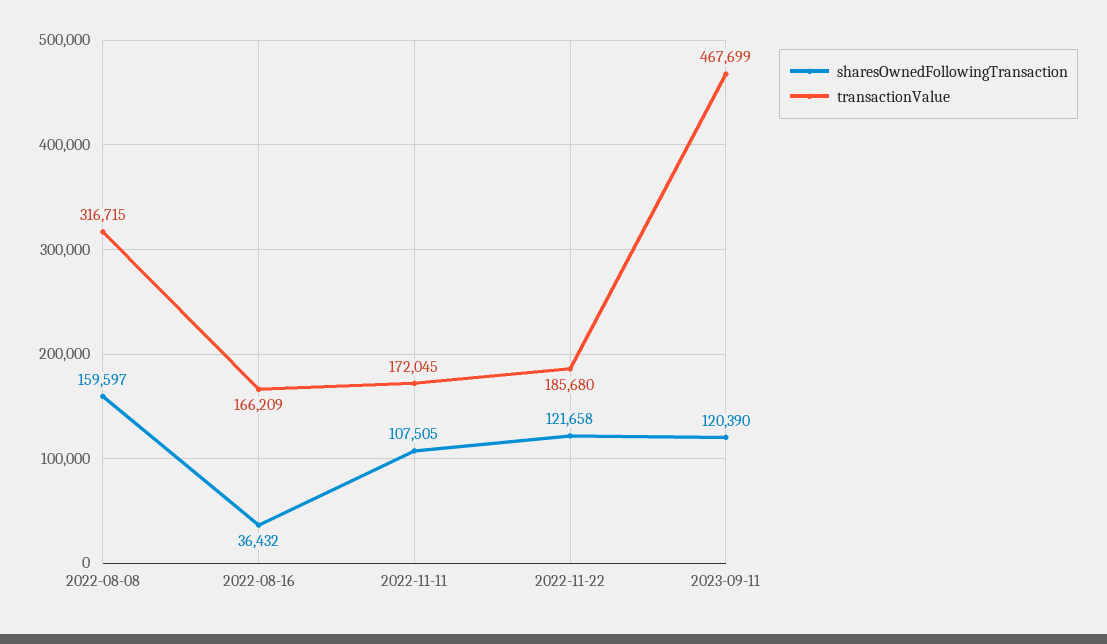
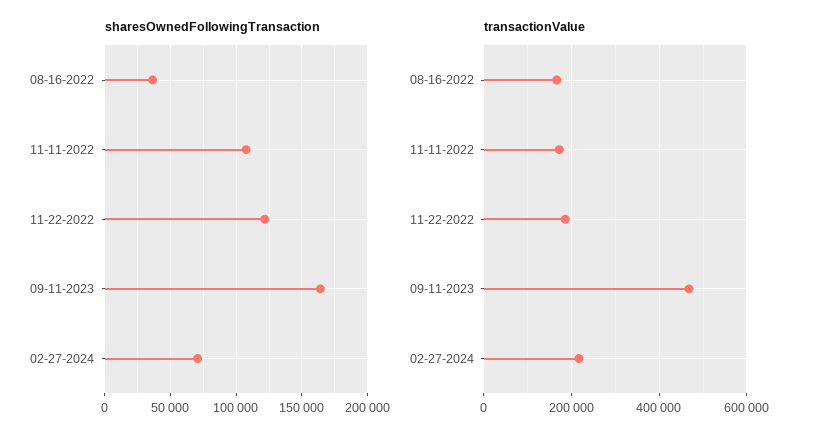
sharesOwnedFollowingTransaction, 2022-08-08: 159597 -> none
transactionValue, 2022-08-08: 316715 -> none
sharesOwnedFollowingTransaction, 2023-09-11: 120390 -> 165000
sharesOwnedFollowingTransaction, 02-27-2024: none -> 70000
transactionValue, 02-27-2024: none -> 220000

